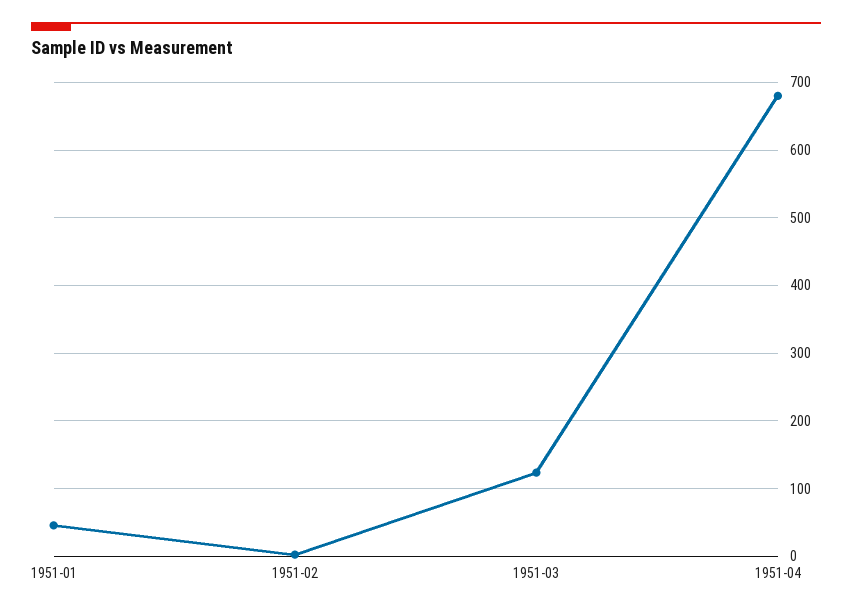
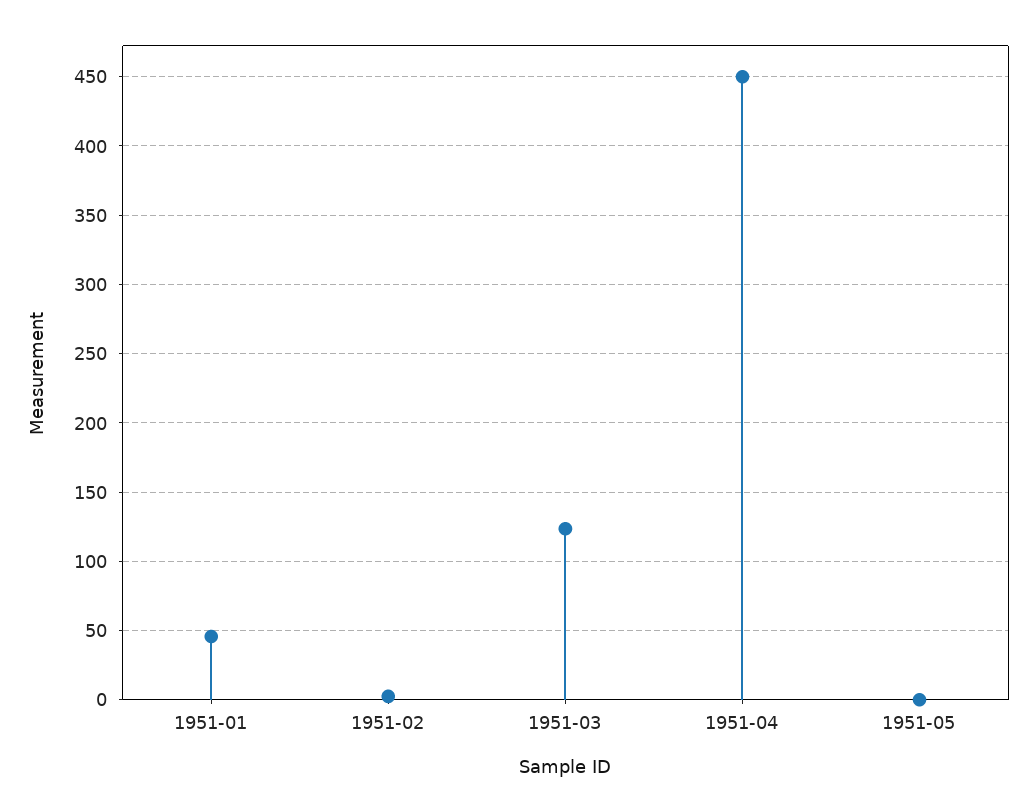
1951-04: 680 -> 450
1951-05: none -> 0

